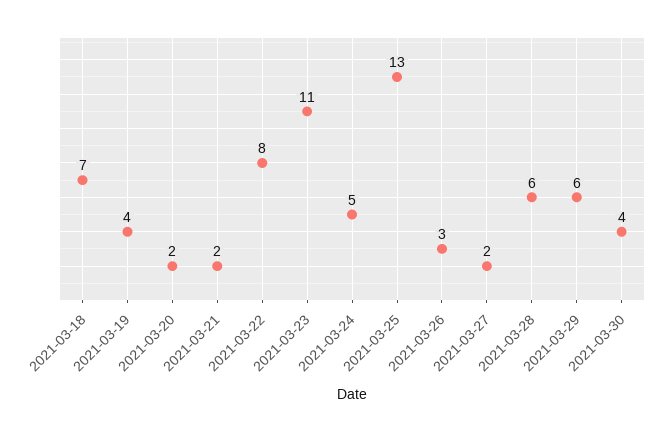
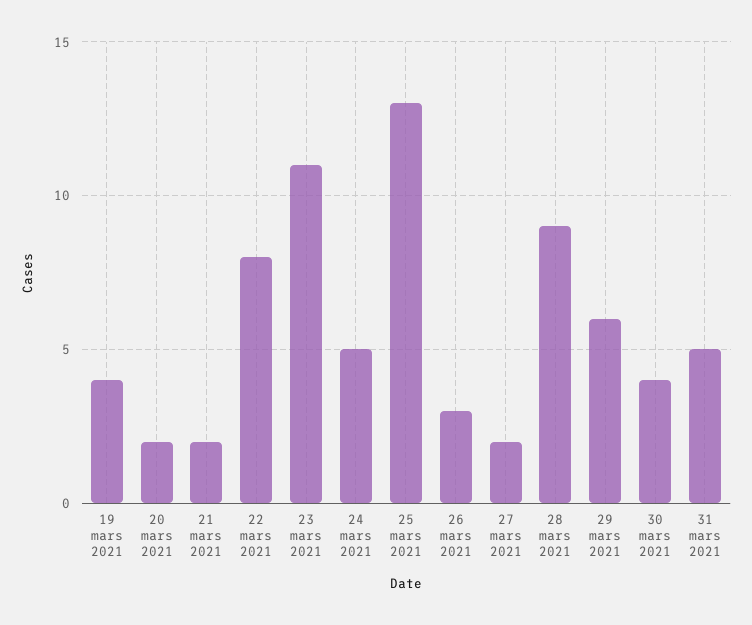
2021-03-18: 7 -> none
2021-03-28: 6 -> 9
31 mars 2021: none -> 5

